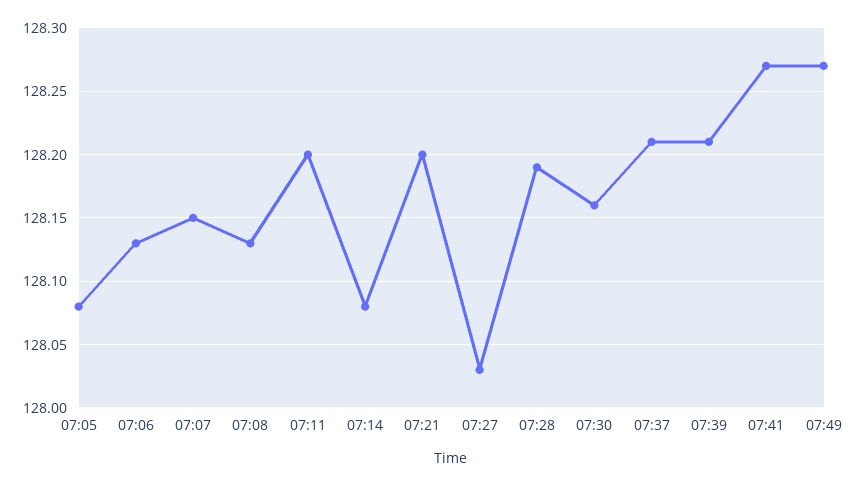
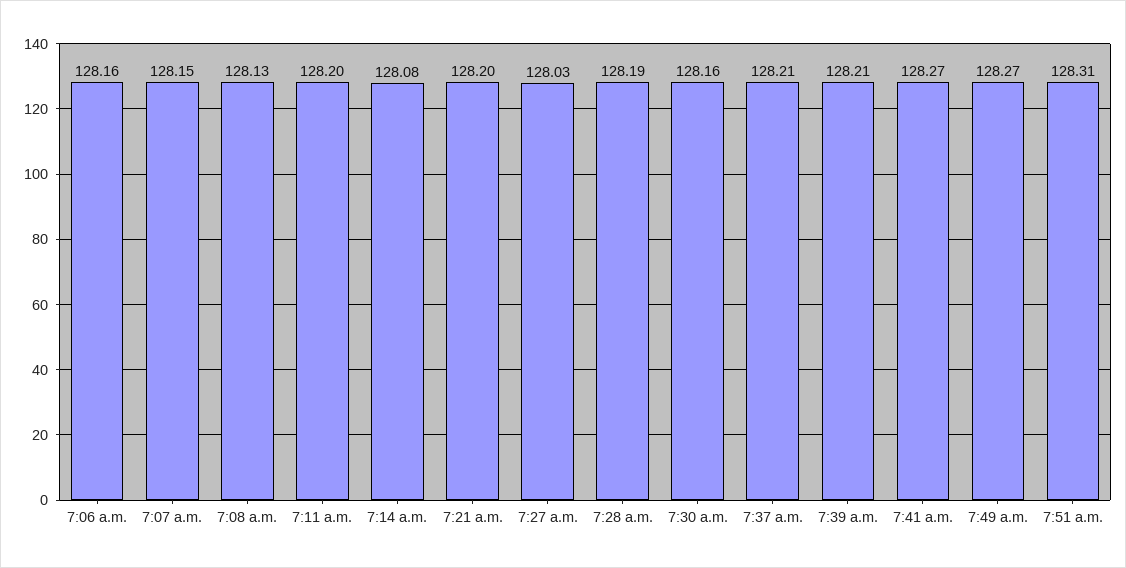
07:05: 128.08 -> none
07:06: 128.13 -> 128.16
7:51 a.m.: none -> 128.31

